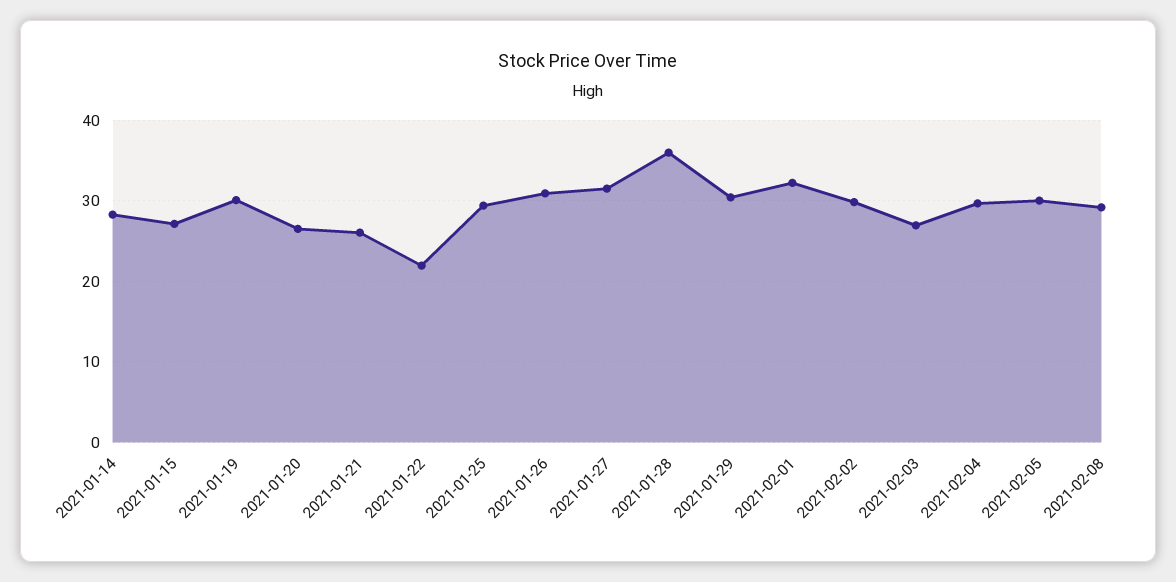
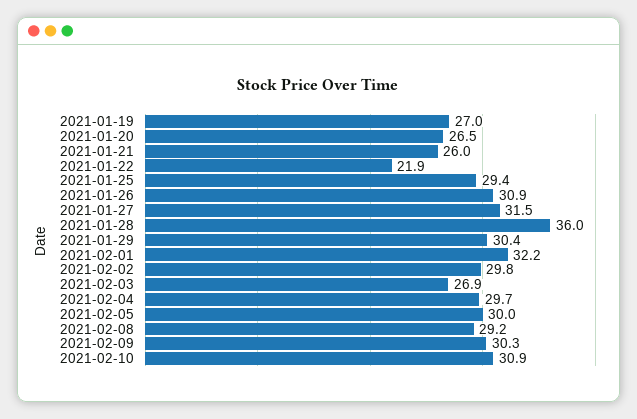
2021-01-14: 28 -> none
2021-01-15: 27 -> none
2021-01-19: 30 -> 27
2021-02-09: none -> 30.3
2021-02-10: none -> 30.9

